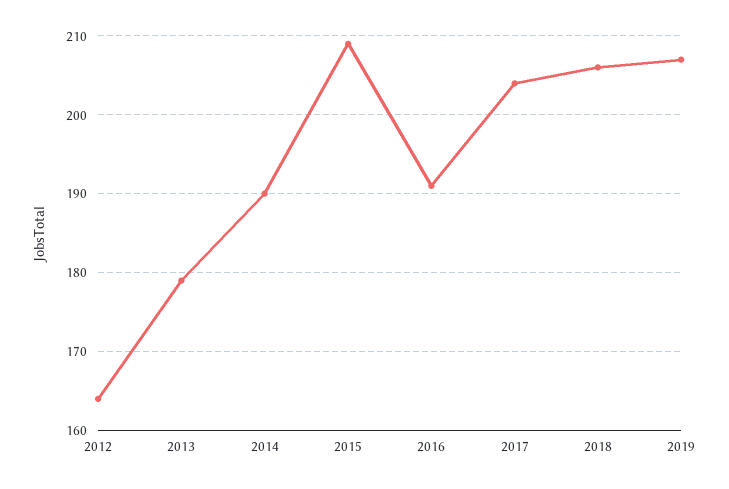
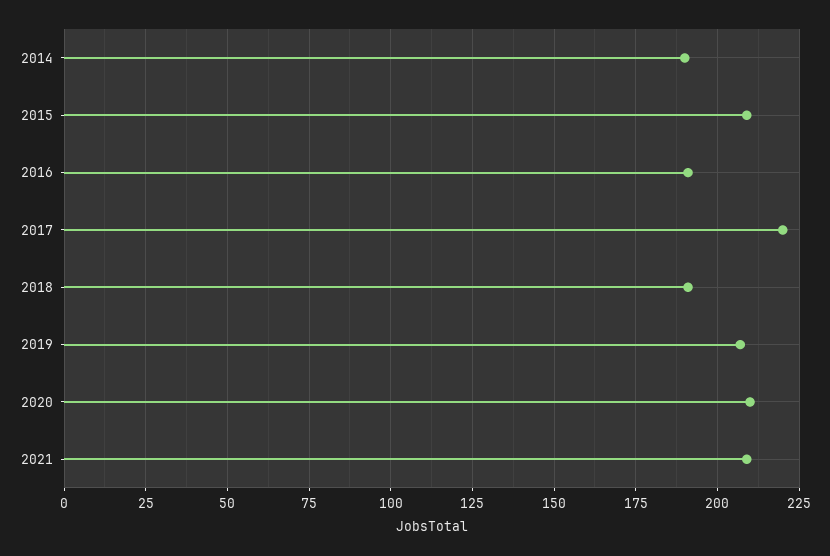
2012: 164 -> none
2013: 179 -> none
2017: 204 -> 220
2018: 206 -> 190
2020: none -> 210
2021: none -> 210

